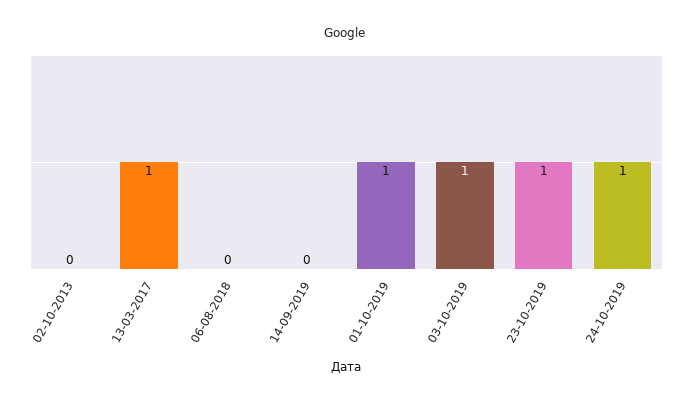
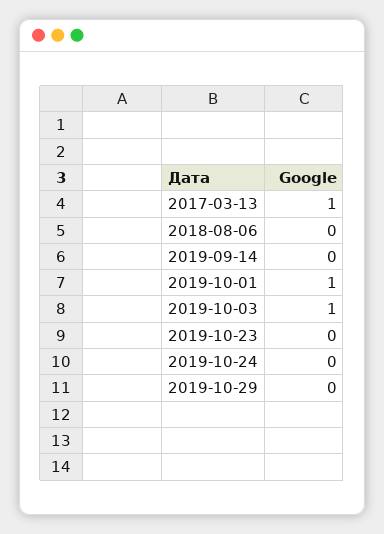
02-10-2013: 0 -> none
23-10-2019: 1 -> 0
24-10-2019: 1 -> 0
2019-10-29: none -> 0

